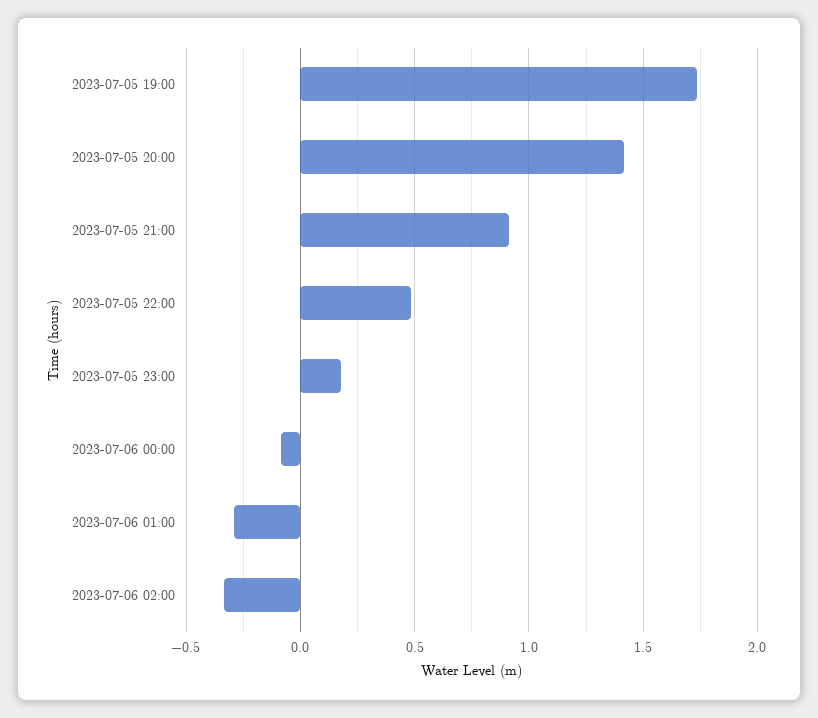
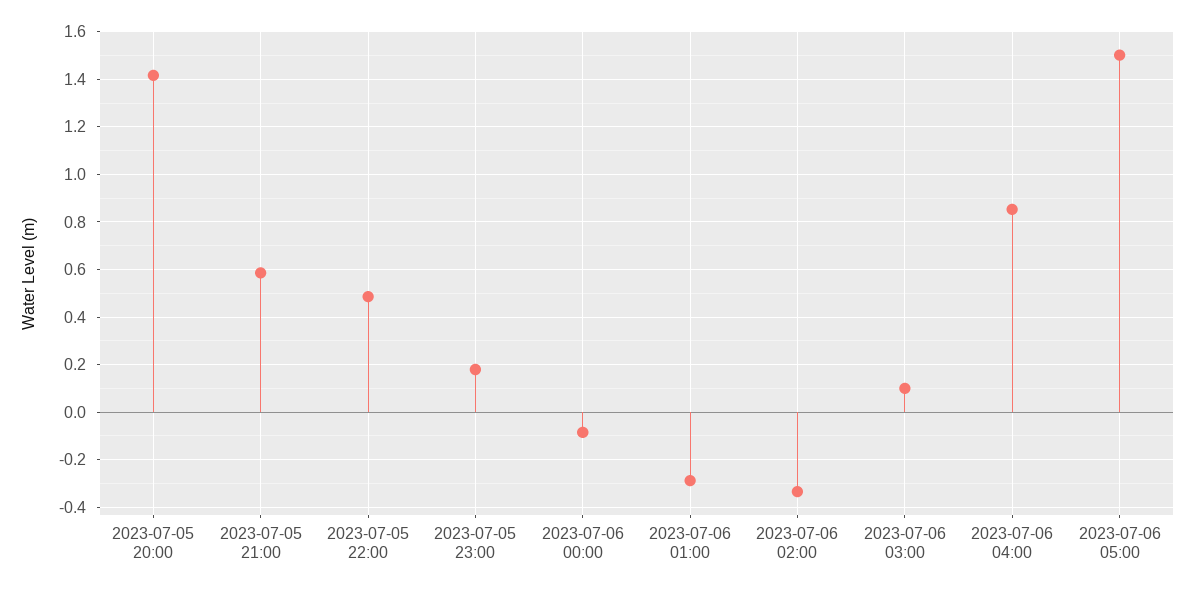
2023-07-05 19:00: 1.75 -> none
2023-07-05 21:00: 0.9 -> 0.6
2023-07-06 03:00: none -> 0.1
2023-07-06 04:00: none -> 0.85
2023-07-06 05:00: none -> 1.5

